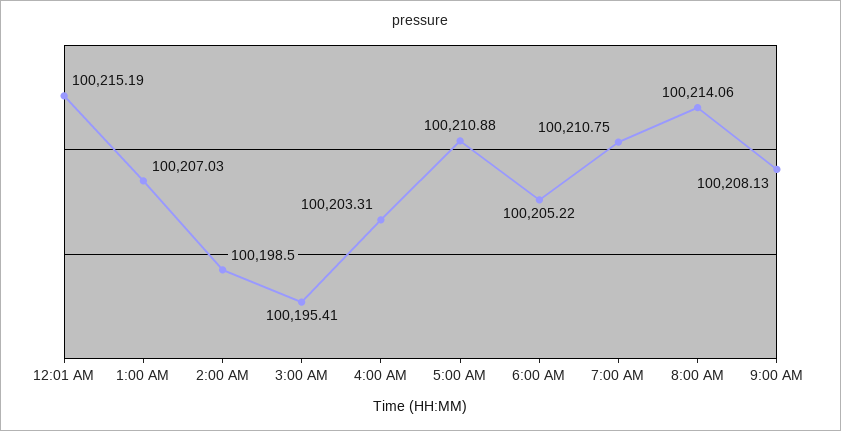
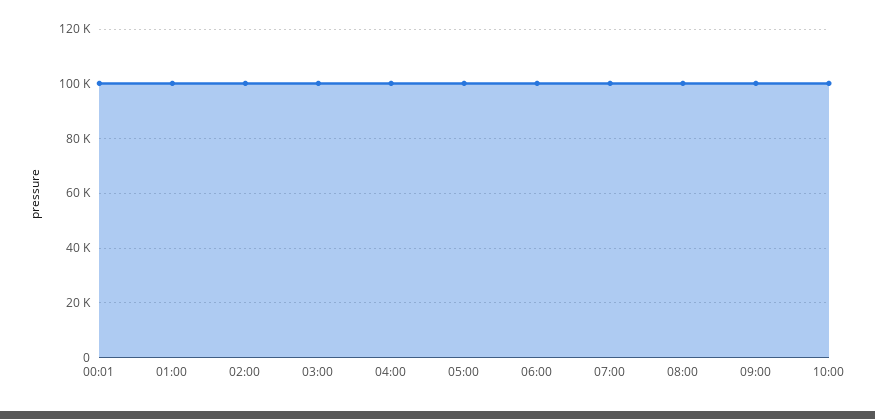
10:00: none -> 100000

